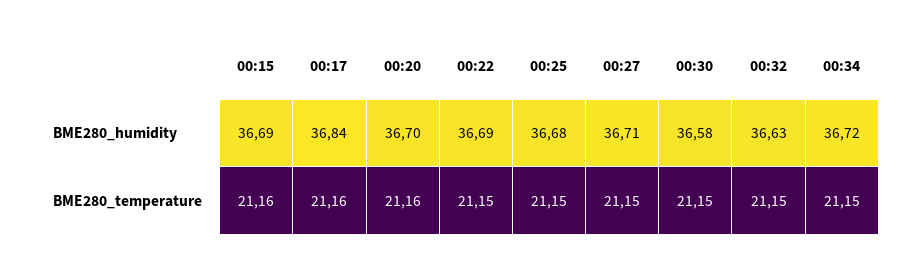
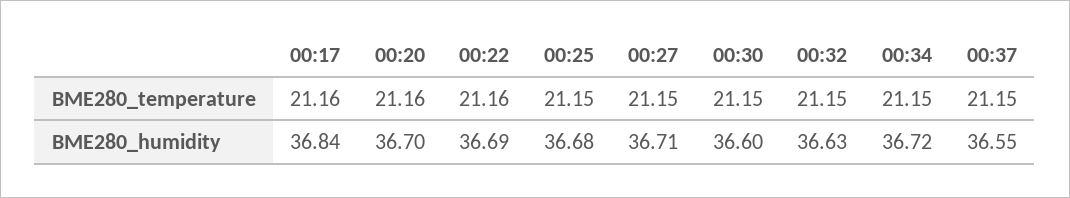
00:15, BME280_humidity: 36.69 -> none
00:30, BME280_humidity: 36.58 -> 36.6
00:15, BME280_temperature: 21.16 -> none
00:22, BME280_temperature: 21.15 -> 21.16
00:37, BME280_temperature: none -> 21.15
00:37, BME280_humidity: none -> 36.55

